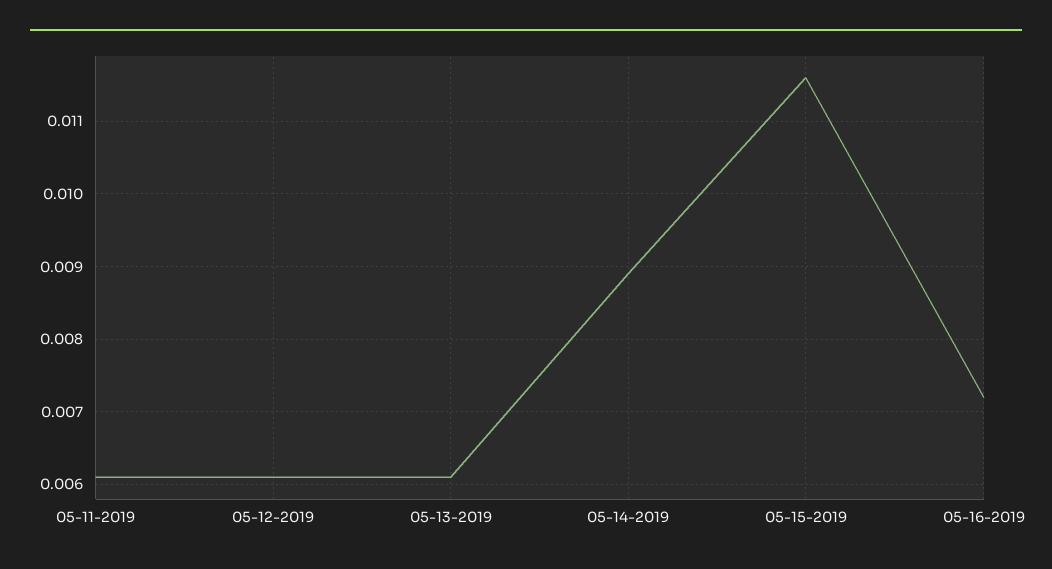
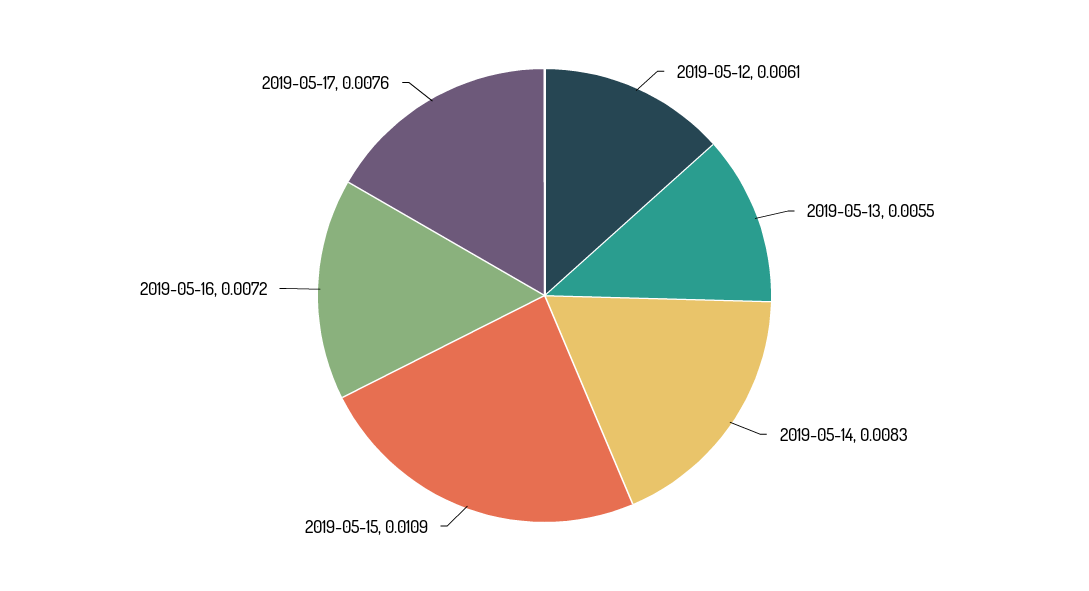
05-11-2019: 0.0061 -> none
05-13-2019: 0.0061 -> 0.0055
05-14-2019: 0.0089 -> 0.0083
05-15-2019: 0.0116 -> 0.0109
2019-05-17: none -> 0.0076

